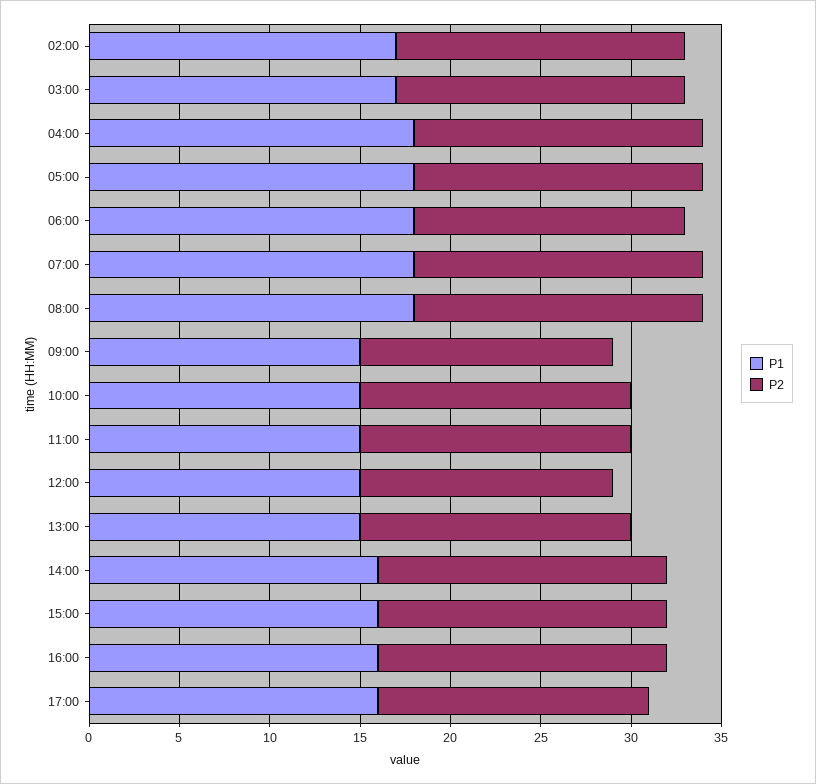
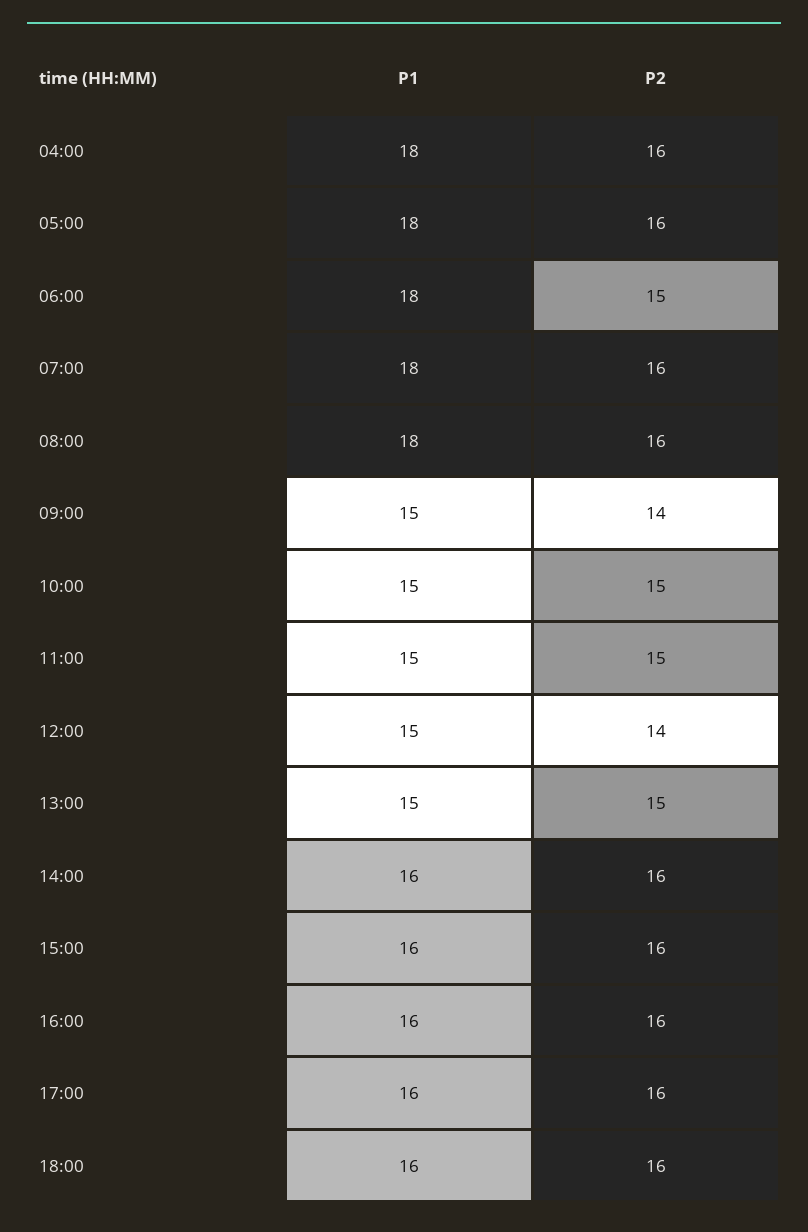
P1, 02:00: 17 -> none
P2, 02:00: 16 -> none
P1, 03:00: 17 -> none
P2, 03:00: 16 -> none
P2, 17:00: 15 -> 16
P1, 18:00: none -> 16
P2, 18:00: none -> 16

